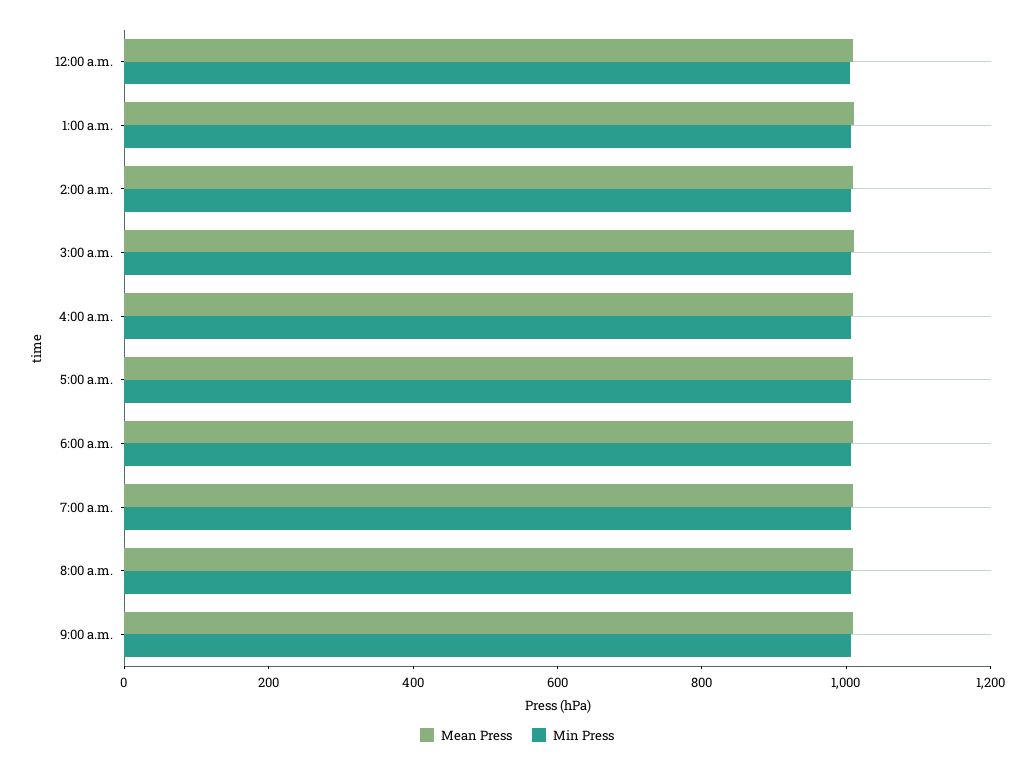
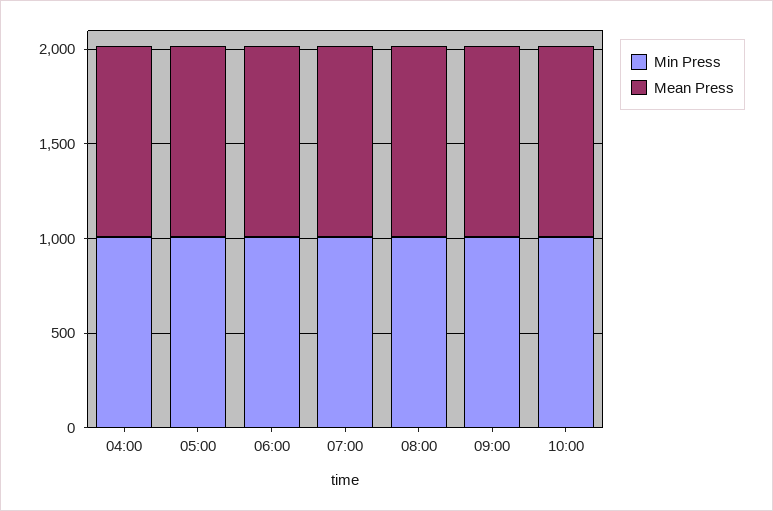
Mean Press, 12:00 a.m.: 1000 -> none
Min Press, 12:00 a.m.: 1000 -> none
Mean Press, 1:00 a.m.: 1000 -> none
Min Press, 1:00 a.m.: 1000 -> none
Mean Press, 2:00 a.m.: 1000 -> none
Min Press, 2:00 a.m.: 1000 -> none
Mean Press, 3:00 a.m.: 1000 -> none
Min Press, 3:00 a.m.: 1000 -> none
Min Press, 10:00: none -> 1000
Mean Press, 10:00: none -> 1000

